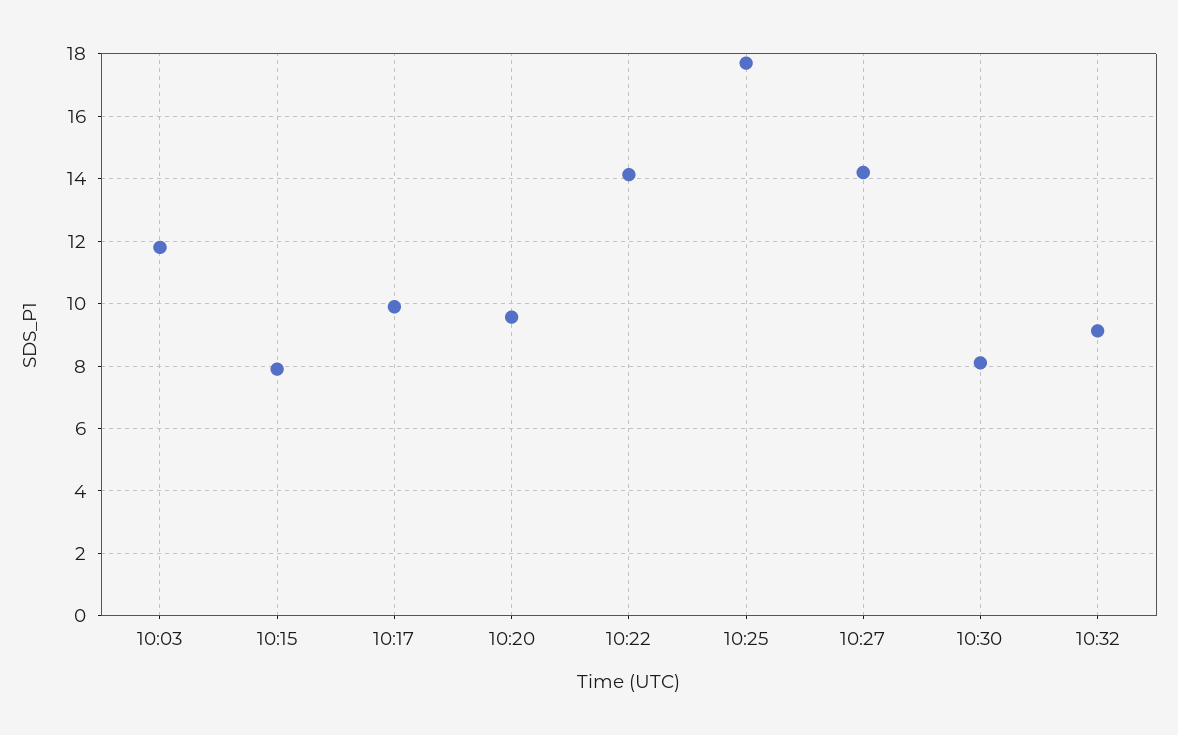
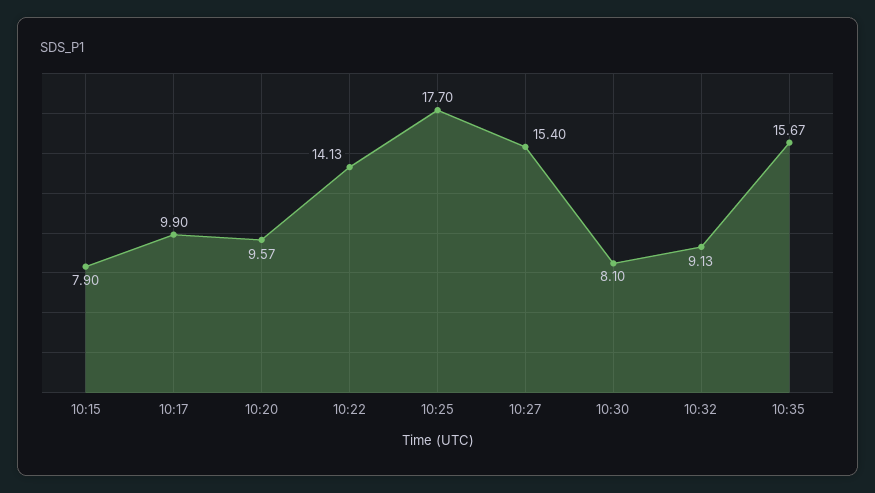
10:03: 11.8 -> none
10:27: 14.2 -> 15.4
10:35: none -> 15.67

